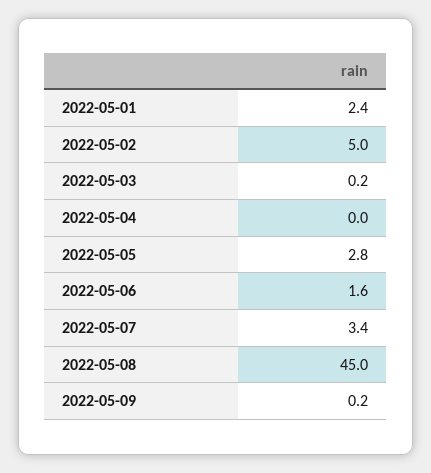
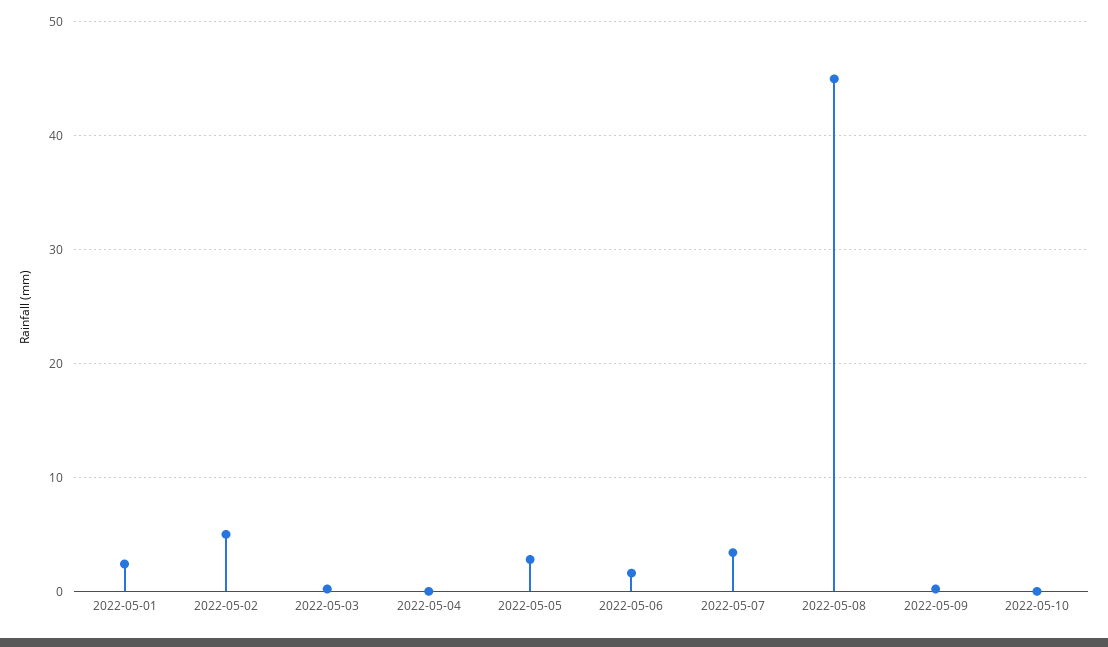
2022-05-10: none -> 0

